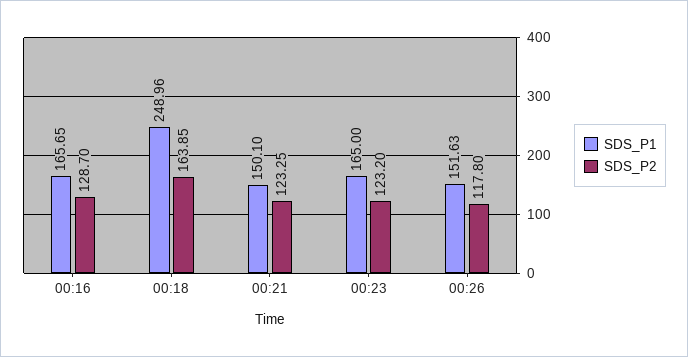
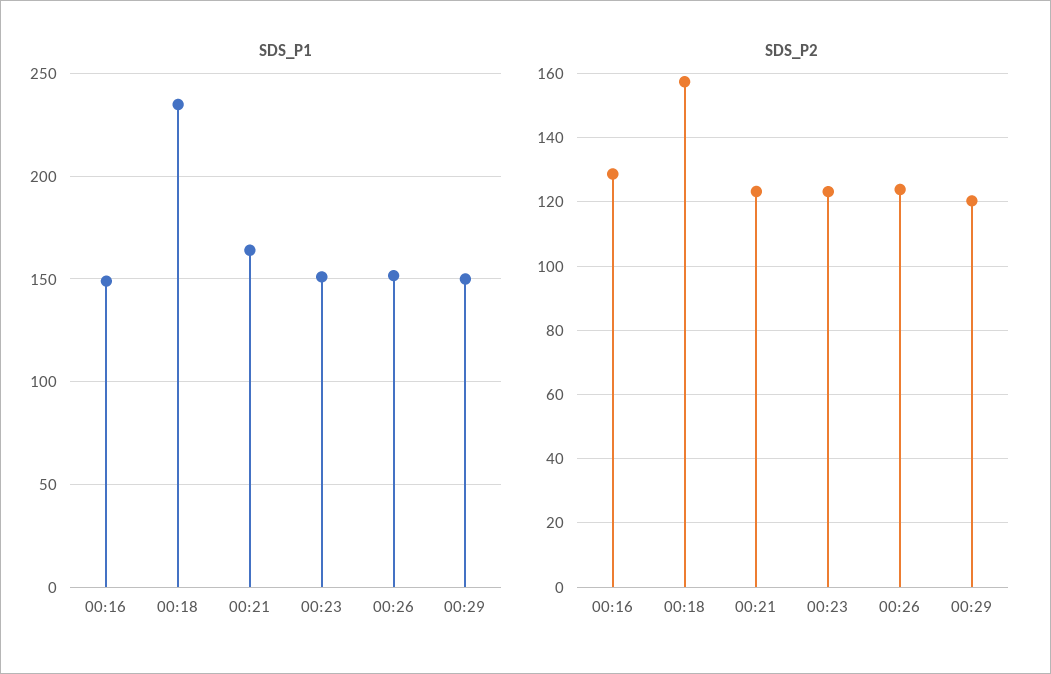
SDS_P1, 00:16: 165.65 -> 150
SDS_P1, 00:18: 248.96 -> 235
SDS_P2, 00:18: 163.85 -> 158
SDS_P1, 00:21: 150.1 -> 165
SDS_P1, 00:23: 165 -> 150
SDS_P2, 00:26: 117.8 -> 124
SDS_P1, 00:29: none -> 150
SDS_P2, 00:29: none -> 120

